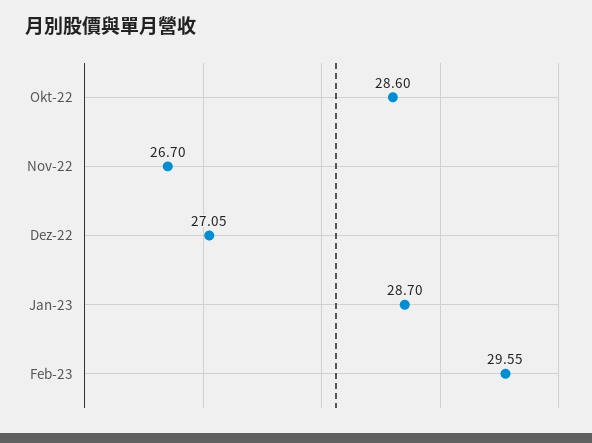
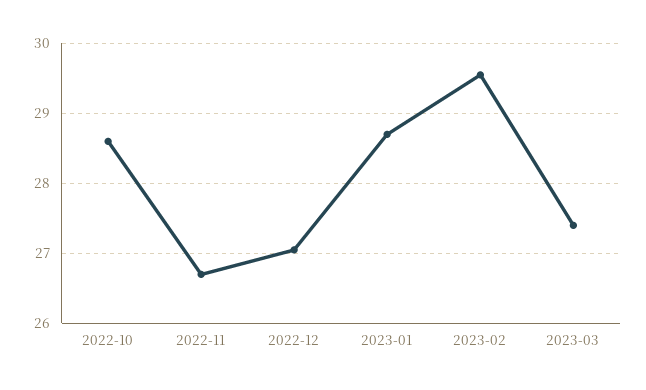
2023-03: none -> 27.4

